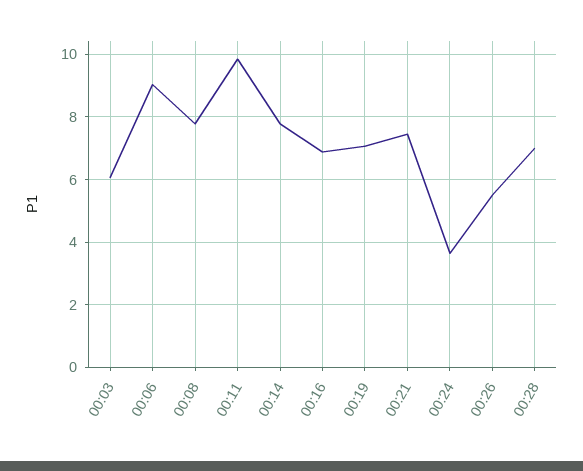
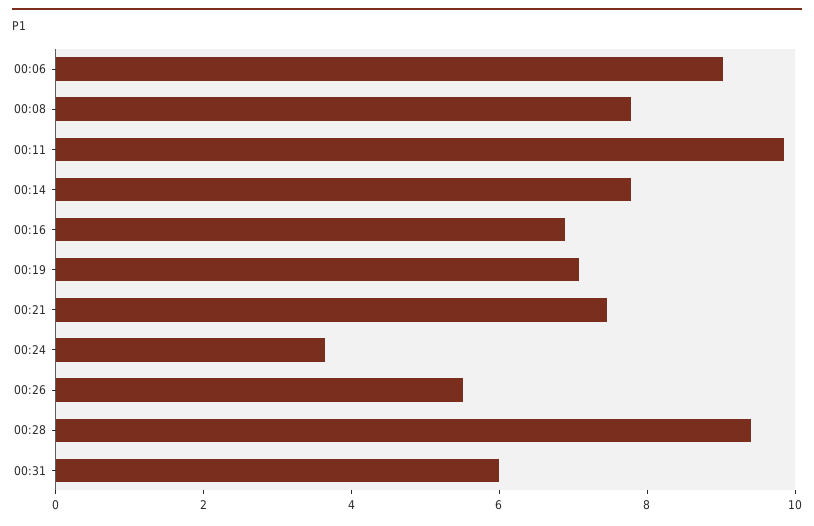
00:03: 6 -> none
00:28: 7 -> 9.5
00:31: none -> 6

